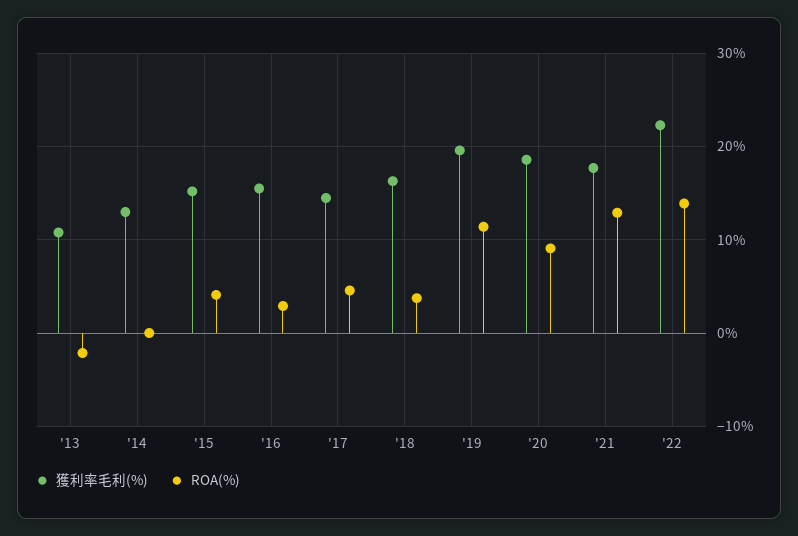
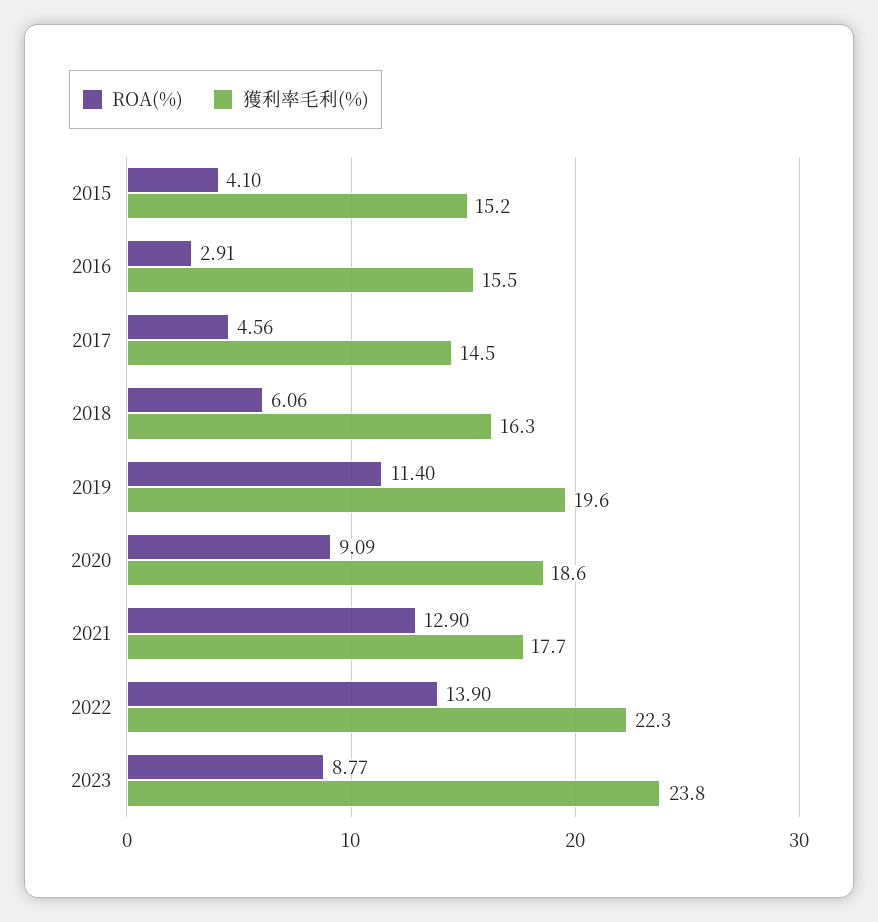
獲利率毛利(%), '13: 11 -> none
ROA(%), '13: -2 -> none
獲利率毛利(%), '14: 13 -> none
ROA(%), '14: 0 -> none
ROA(%), '18: 4 -> 6.06
ROA(%), 2023: none -> 8.77
獲利率毛利(%), 2023: none -> 23.8

